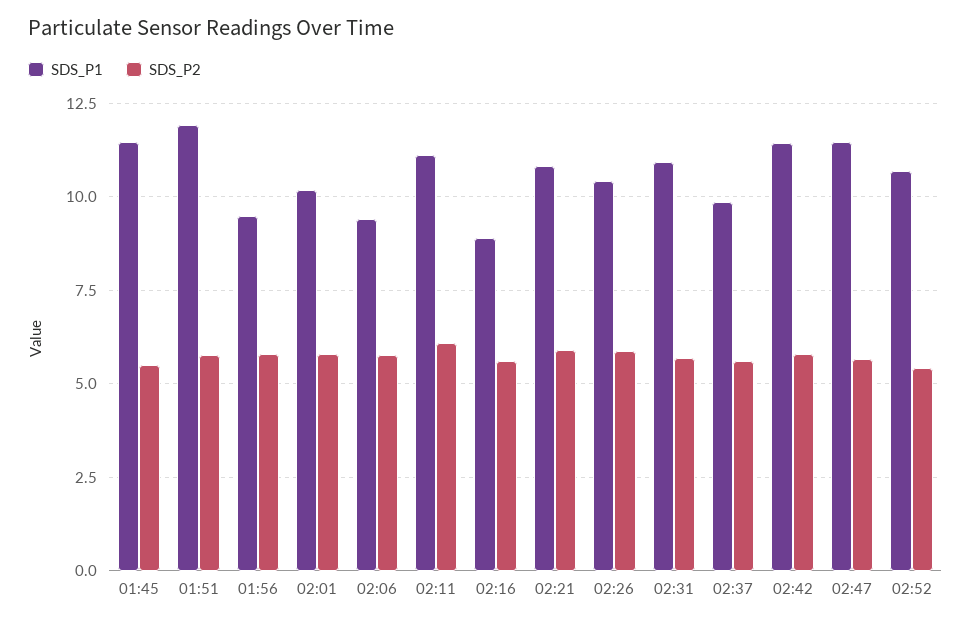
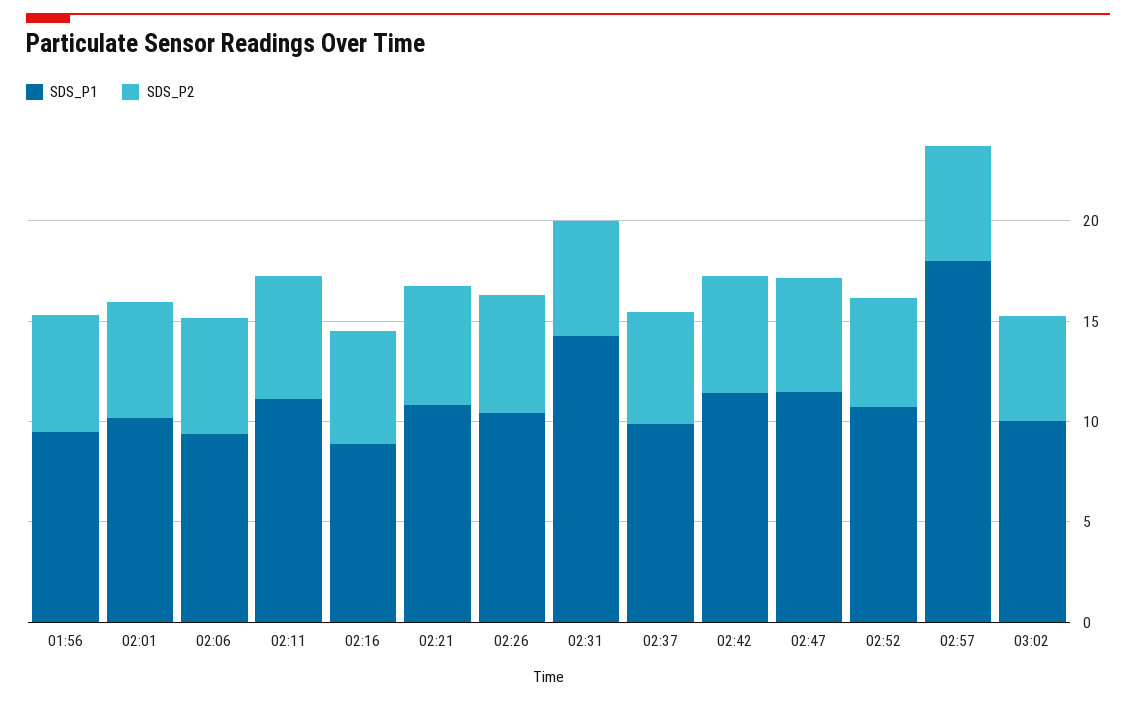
SDS_P1, 01:45: 11.5 -> none
SDS_P2, 01:45: 5.5 -> none
SDS_P1, 01:51: 12 -> none
SDS_P2, 01:51: 5.75 -> none
SDS_P1, 02:31: 11 -> 14
SDS_P1, 02:57: none -> 18
SDS_P2, 02:57: none -> 6
SDS_P1, 03:02: none -> 10
SDS_P2, 03:02: none -> 5

